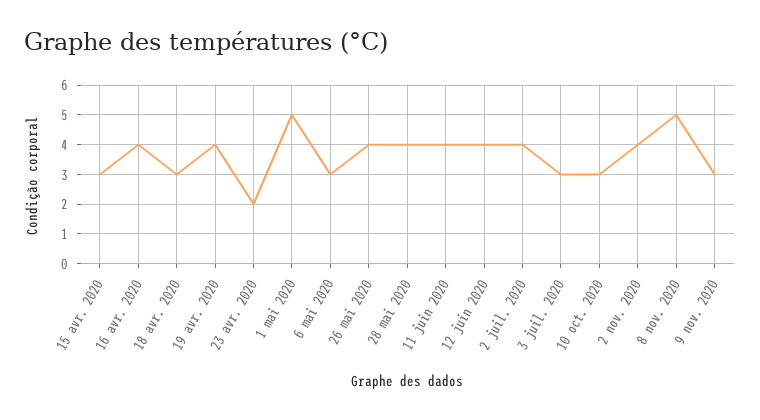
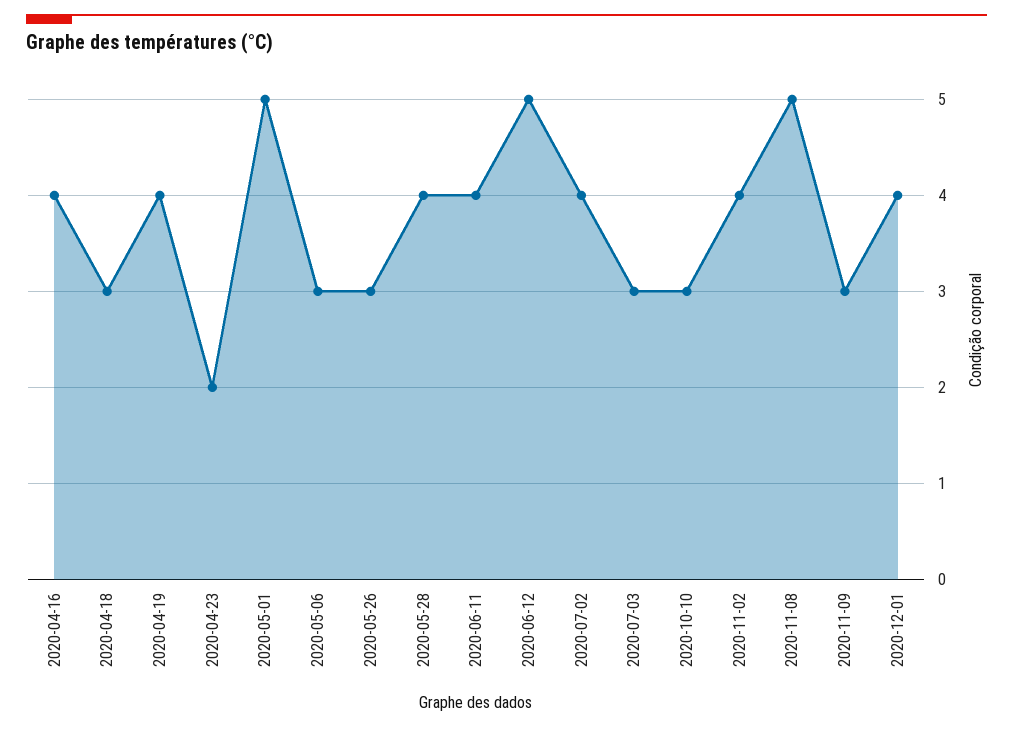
15 avr. 2020: 3 -> none
26 mai 2020: 4 -> 3
12 juin 2020: 4 -> 5
2020-12-01: none -> 4

